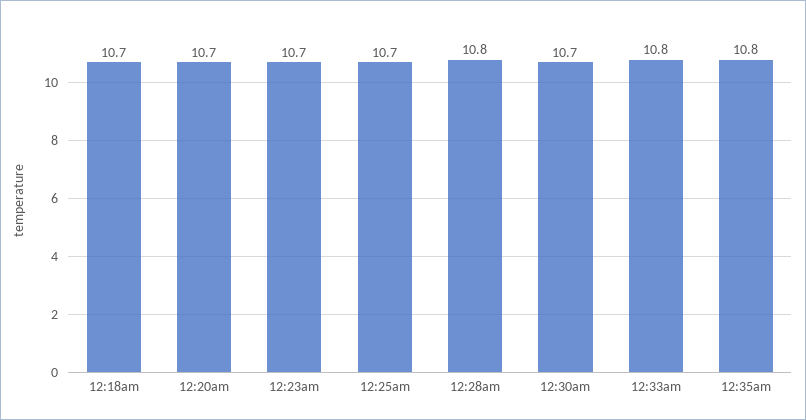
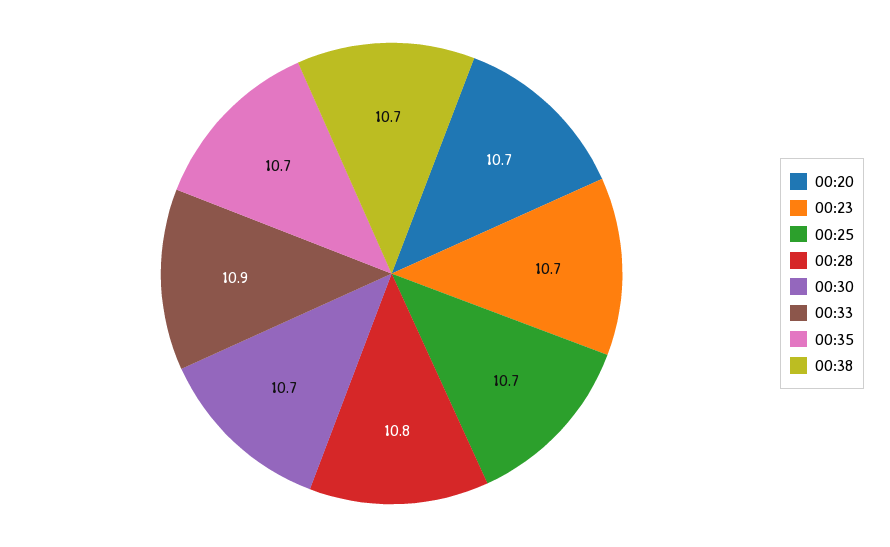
12:18am: 10.7 -> none
12:33am: 10.8 -> 10.9
12:35am: 10.8 -> 10.7
00:38: none -> 10.7

